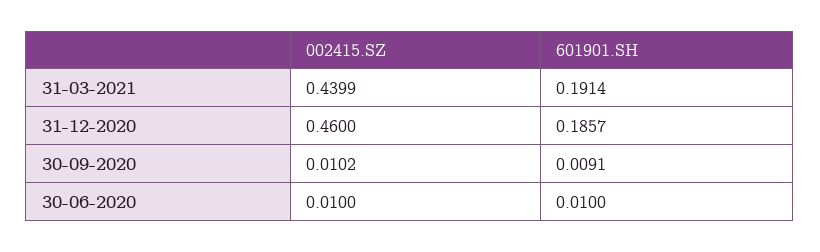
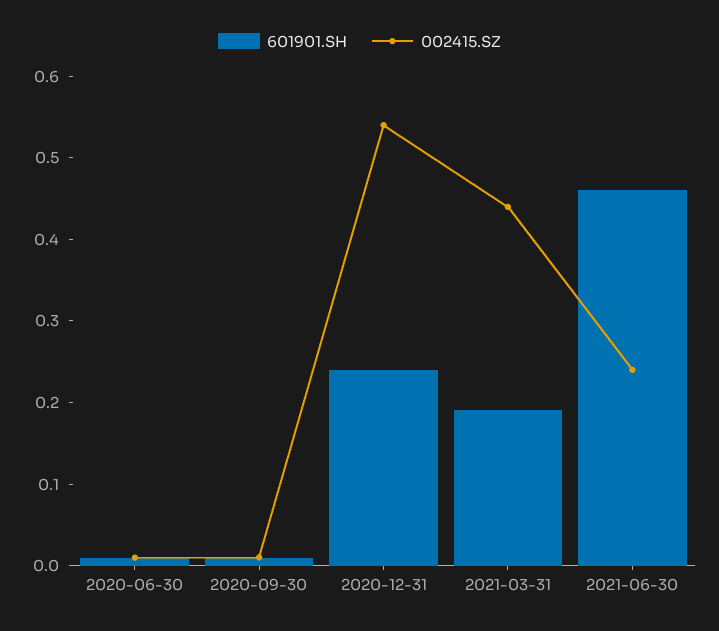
002415.SZ, 31-12-2020: 0.46 -> 0.54
601901.SH, 31-12-2020: 0.1857 -> 0.24
601901.SH, 2021-06-30: none -> 0.46
002415.SZ, 2021-06-30: none -> 0.24

